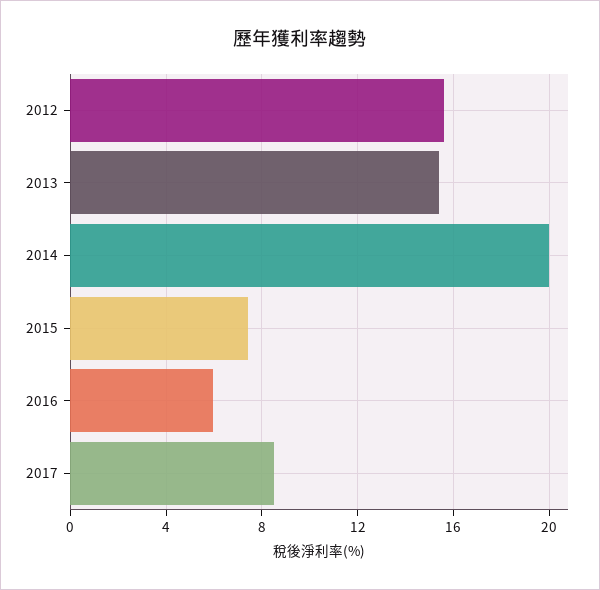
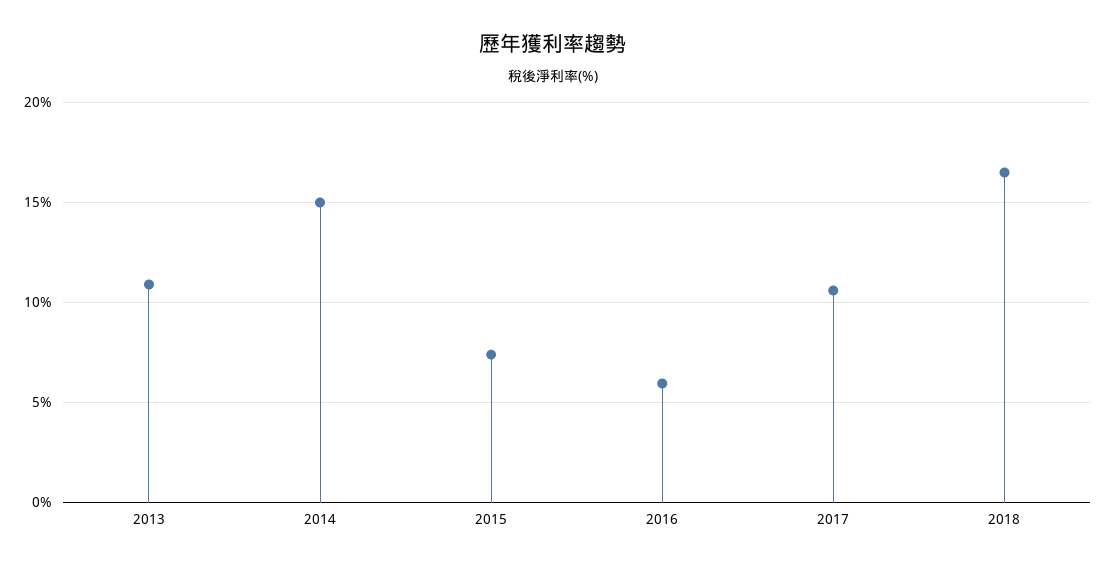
2012: 15.5 -> none
2013: 15.5 -> 11
2014: 20 -> 15
2017: 8.5 -> 10.5
2018: none -> 16.5

